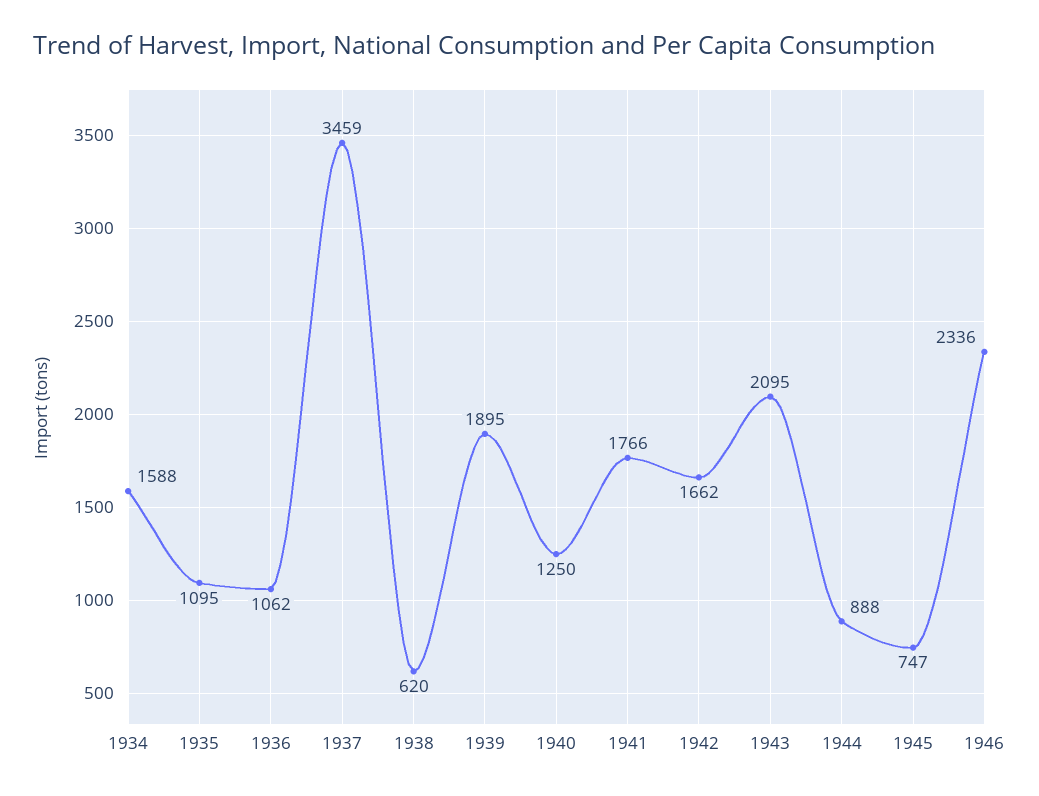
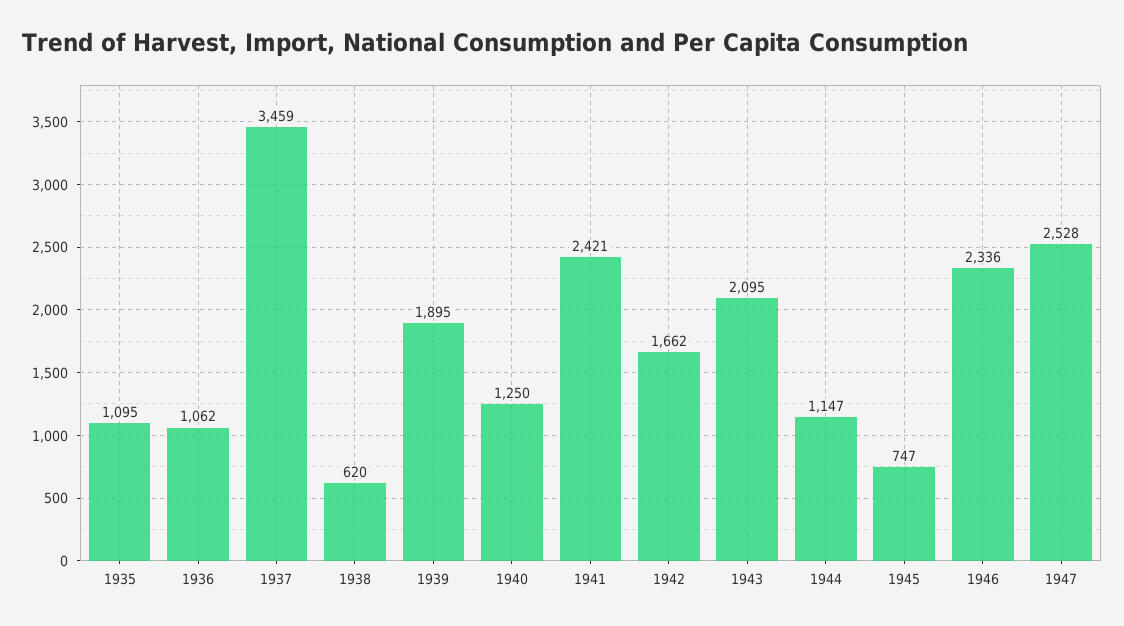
1934: 1588 -> none
1941: 1766 -> 2421
1944: 888 -> 1147
1947: none -> 2528

